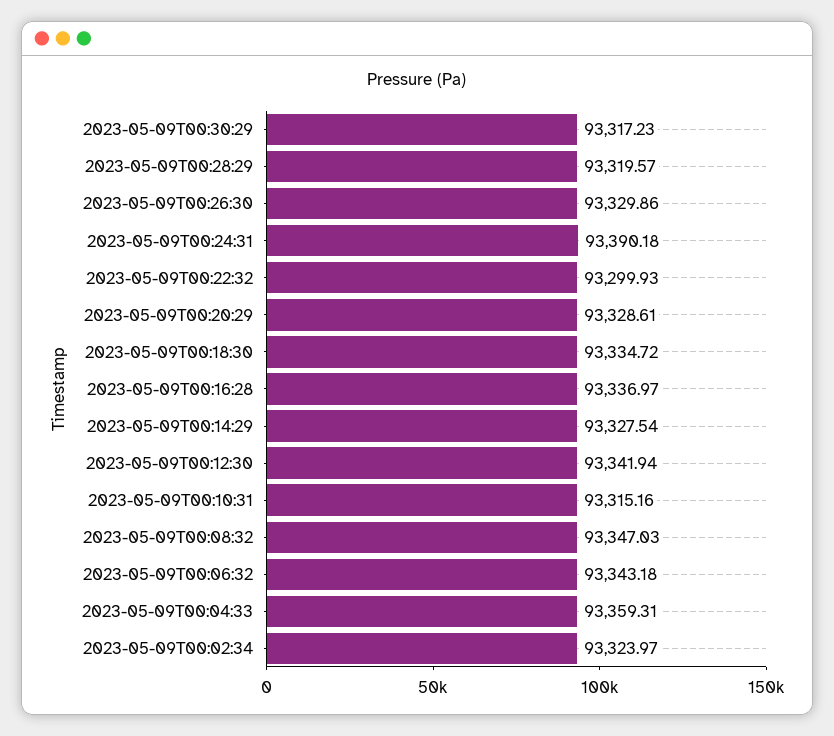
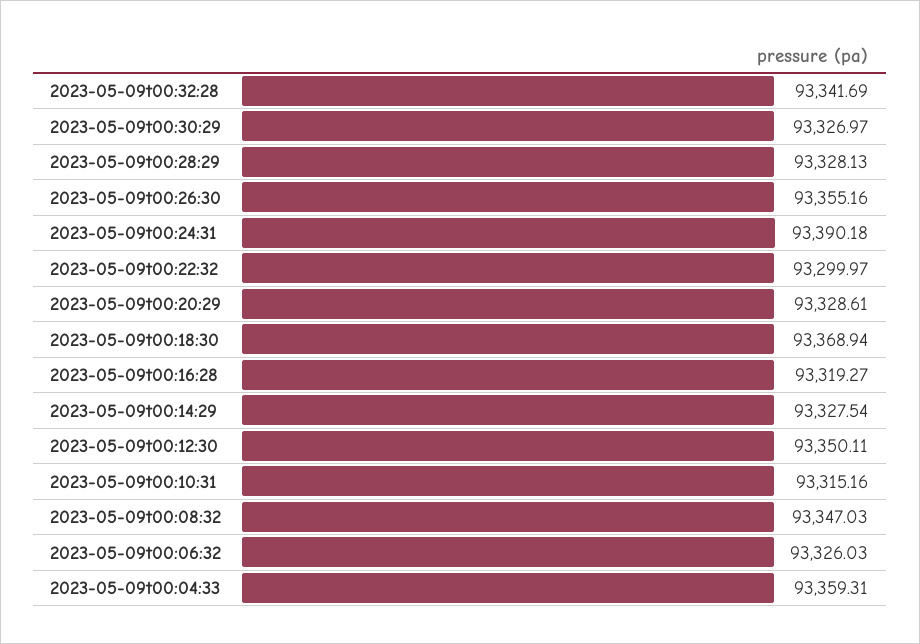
2023-05-09T00:30:29: 93317.23 -> 93326.97
2023-05-09T00:28:29: 93319.57 -> 93328.13
2023-05-09T00:26:30: 93329.86 -> 93355.16
2023-05-09T00:22:32: 93299.93 -> 93299.97
2023-05-09T00:18:30: 93334.72 -> 93368.94
2023-05-09T00:16:28: 93336.97 -> 93319.27
2023-05-09T00:12:30: 93341.94 -> 93350.11
2023-05-09T00:06:32: 93343.18 -> 93326.03
2023-05-09T00:02:34: 93323.97 -> none
2023-05-09t00:32:28: none -> 93341.69

